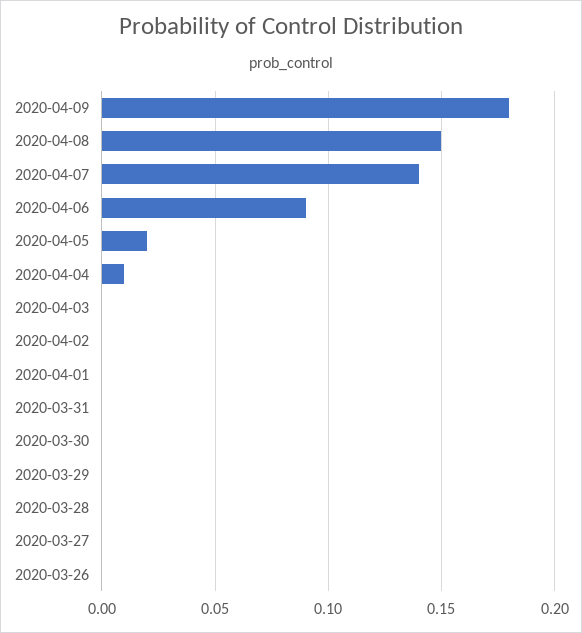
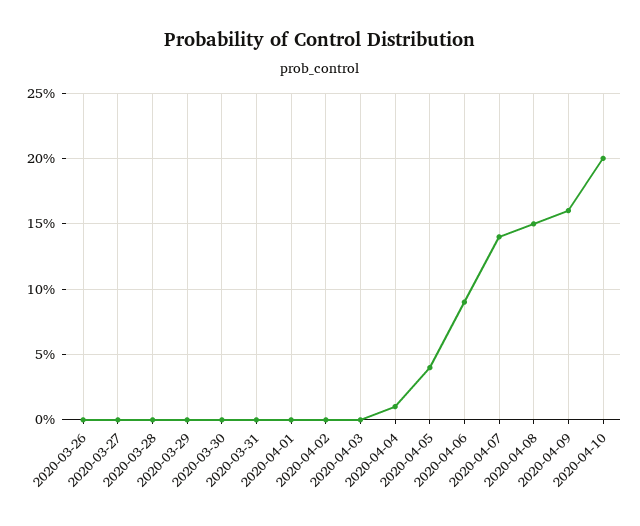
2020-04-09: 0.18 -> 0.16
2020-04-05: 0.02 -> 0.04
2020-04-10: none -> 0.2

